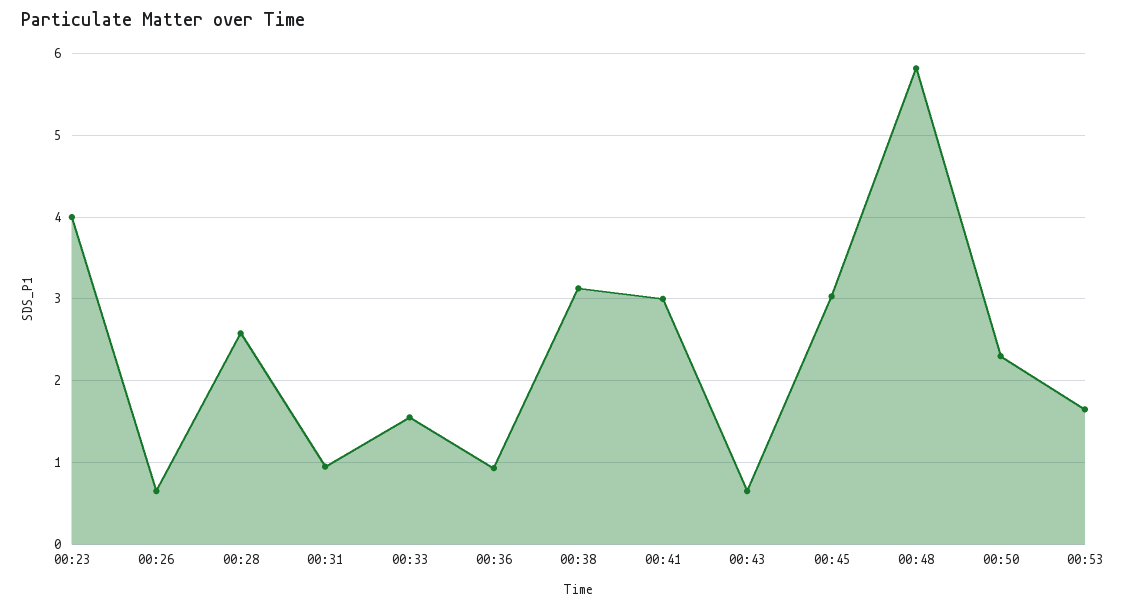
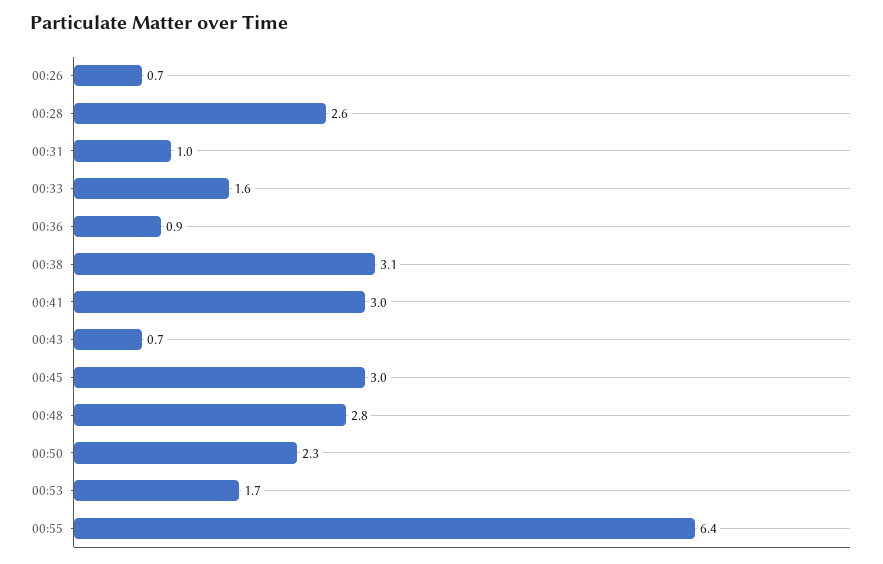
00:23: 4 -> none
00:48: 5.8 -> 2.8
00:55: none -> 6.4

